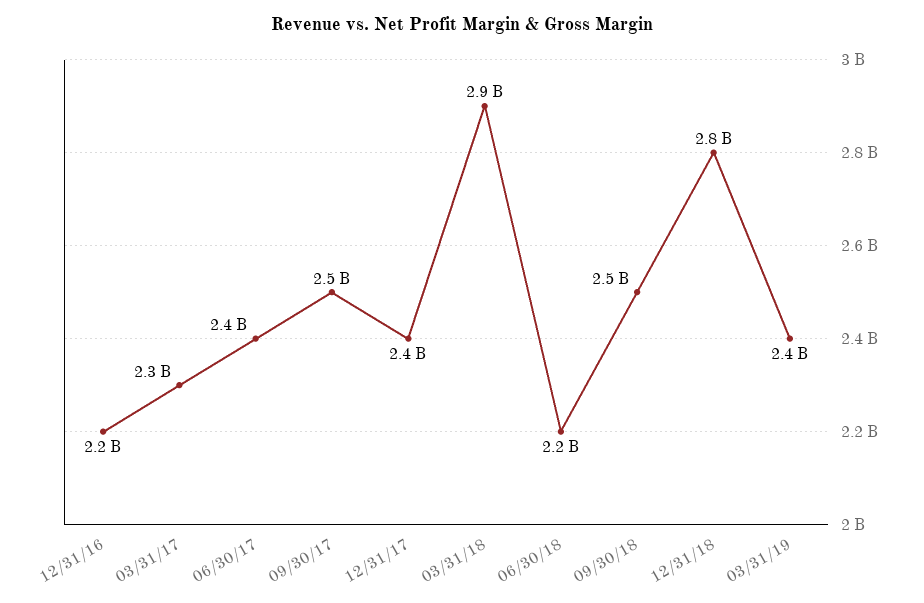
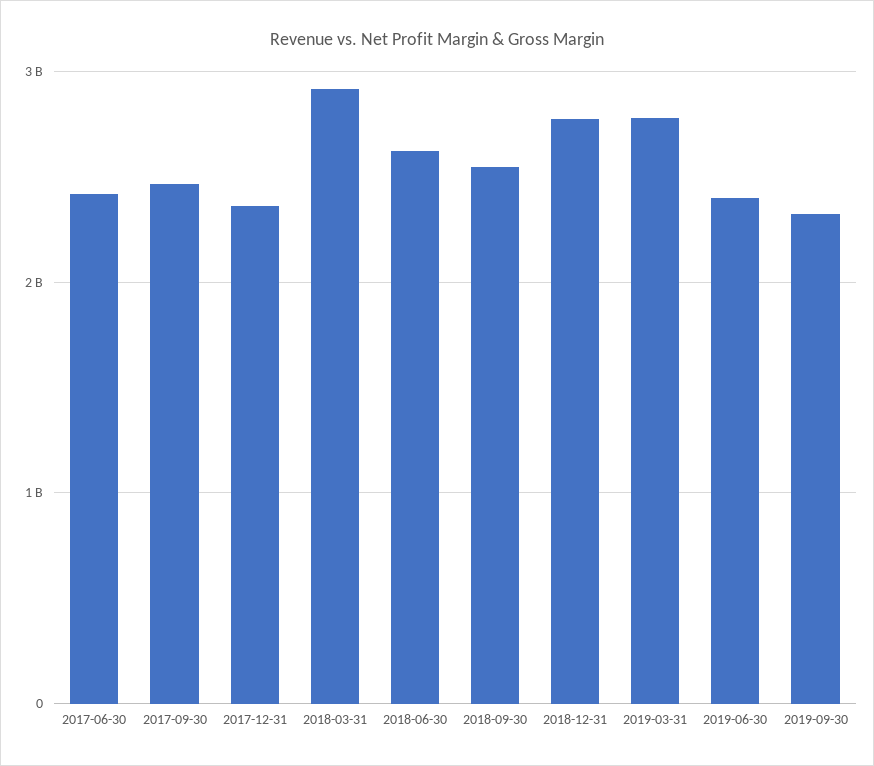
12/31/16: 2200000000 -> none
03/31/17: 2300000000 -> none
06/30/18: 2200000000 -> 2600000000
03/31/19: 2400000000 -> 2800000000
2019-06-30: none -> 2400000000
2019-09-30: none -> 2300000000

